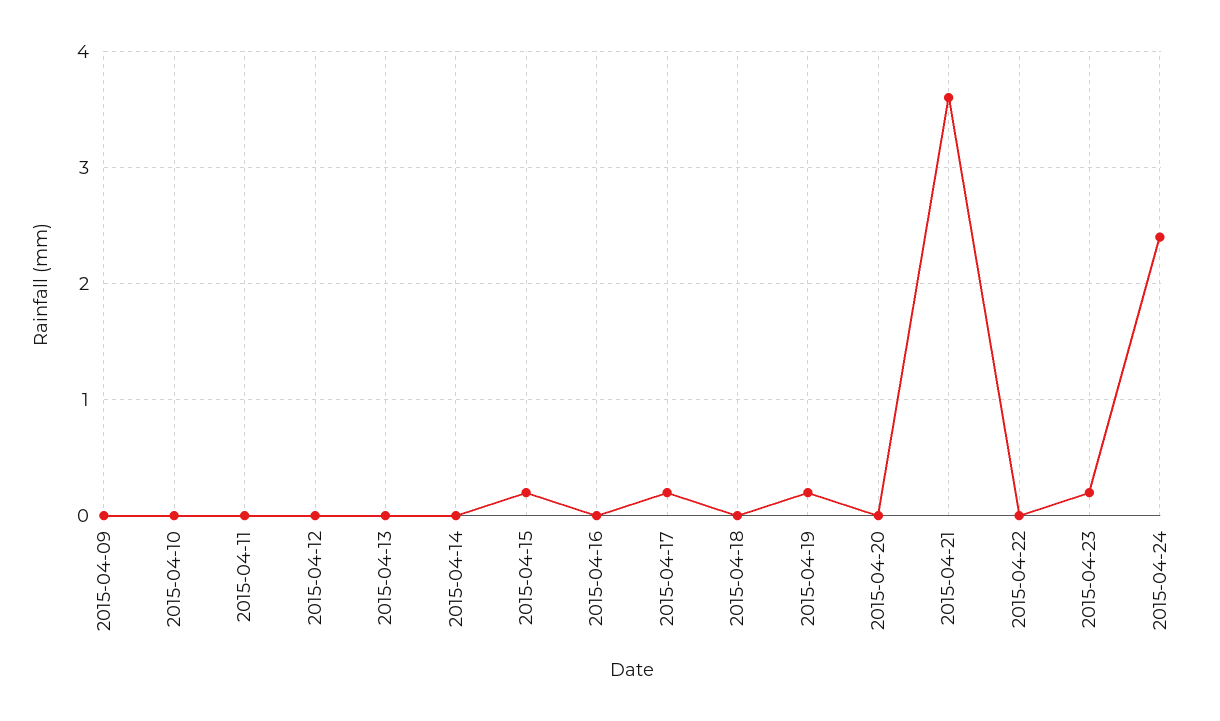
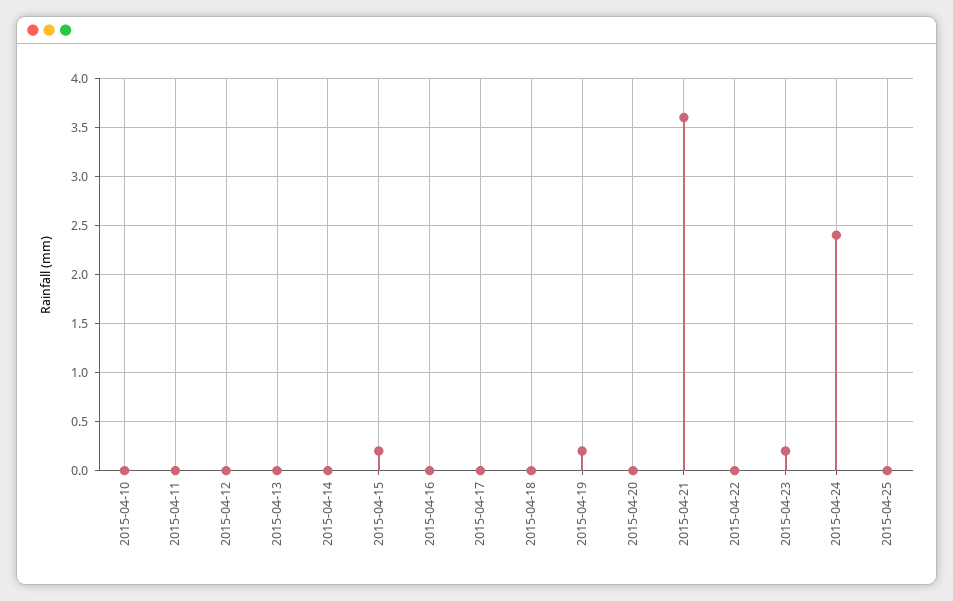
2015-04-09: 0 -> none
2015-04-17: 0.2 -> 0
2015-04-25: none -> 0

